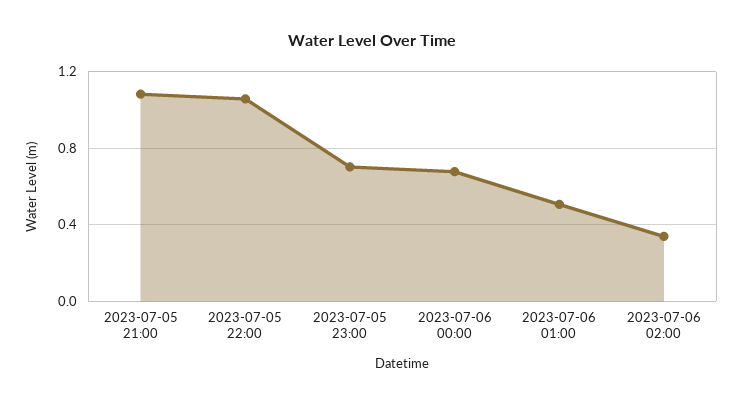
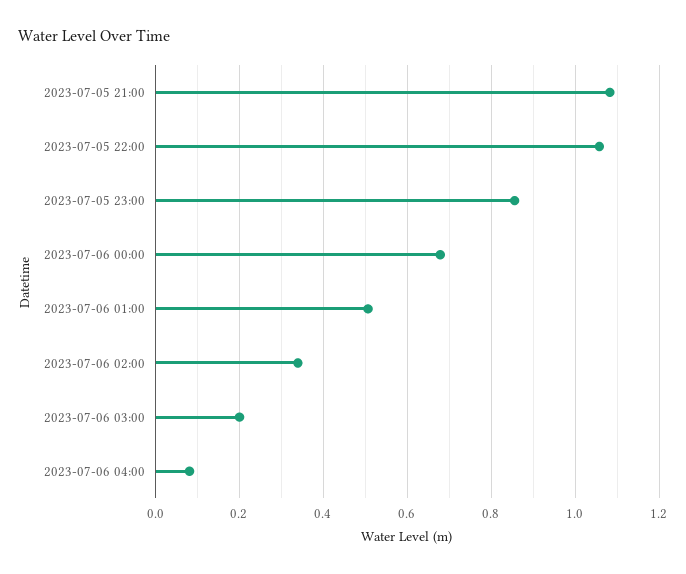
2023-07-05 23:00: 0.7 -> 0.86
2023-07-06 03:00: none -> 0.2
2023-07-06 04:00: none -> 0.08

